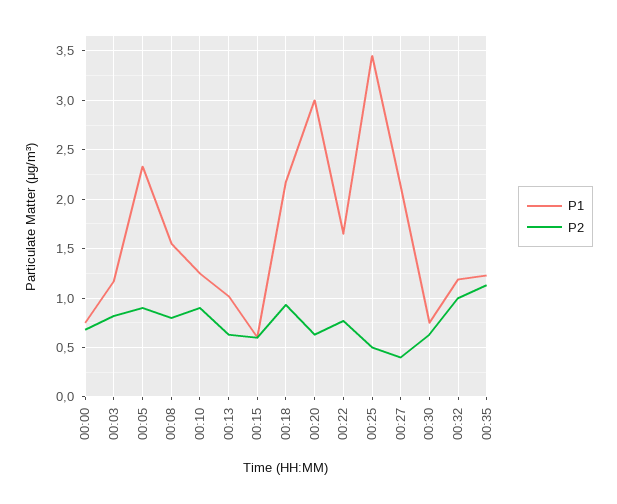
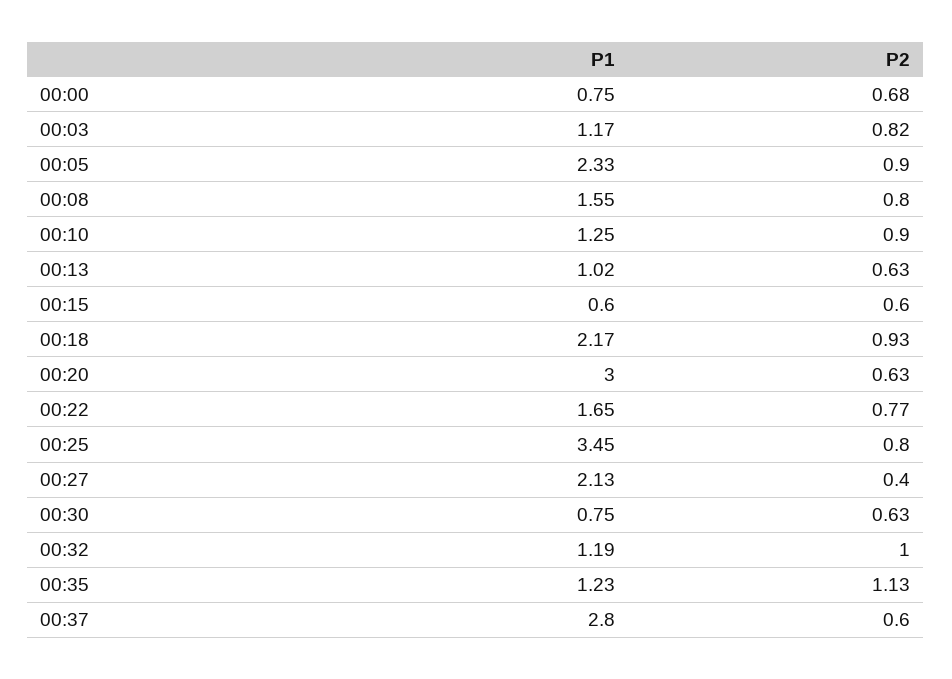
P2, 00:25: 0.5 -> 0.8
P1, 00:37: none -> 2.8
P2, 00:37: none -> 0.6

